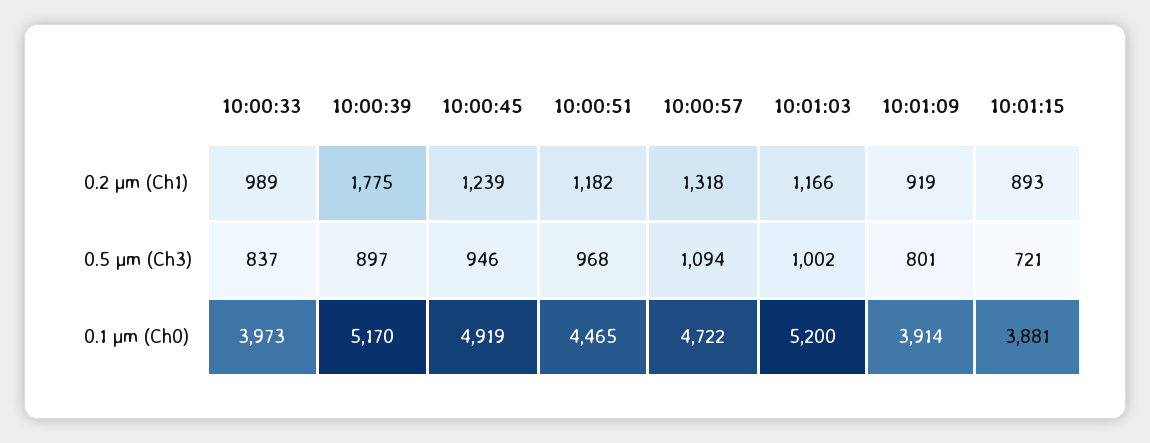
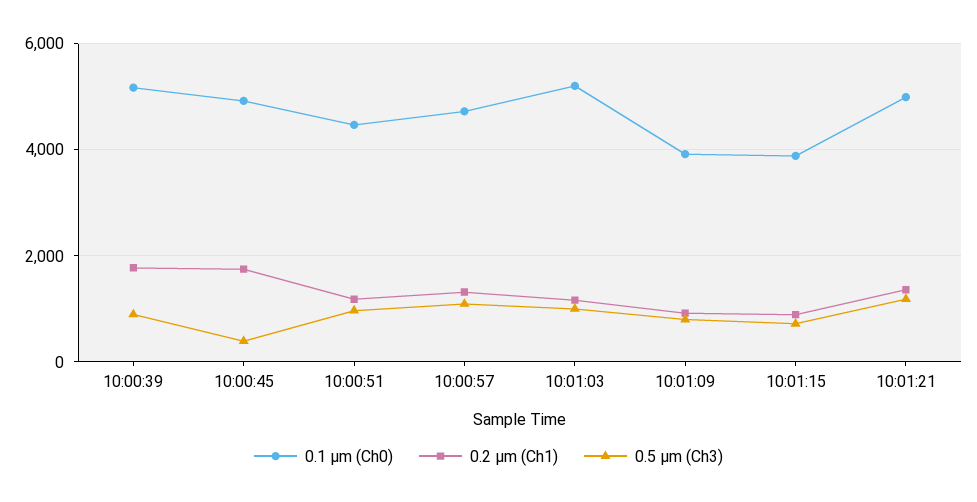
0.2 µm (Ch1), 10:00:33: 989 -> none
0.2 µm (Ch1), 10:00:45: 1239 -> 1800
0.5 µm (Ch3), 10:00:33: 837 -> none
0.5 µm (Ch3), 10:00:45: 946 -> 400
0.1 µm (Ch0), 10:00:33: 3973 -> none
0.1 µm (Ch0), 10:01:21: none -> 5000
0.2 µm (Ch1), 10:01:21: none -> 1400
0.5 µm (Ch3), 10:01:21: none -> 1200

